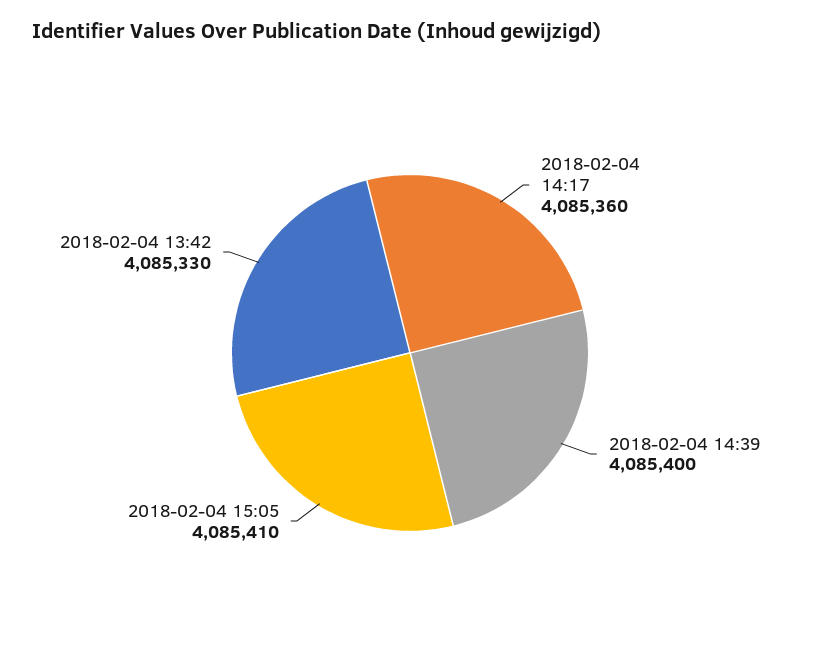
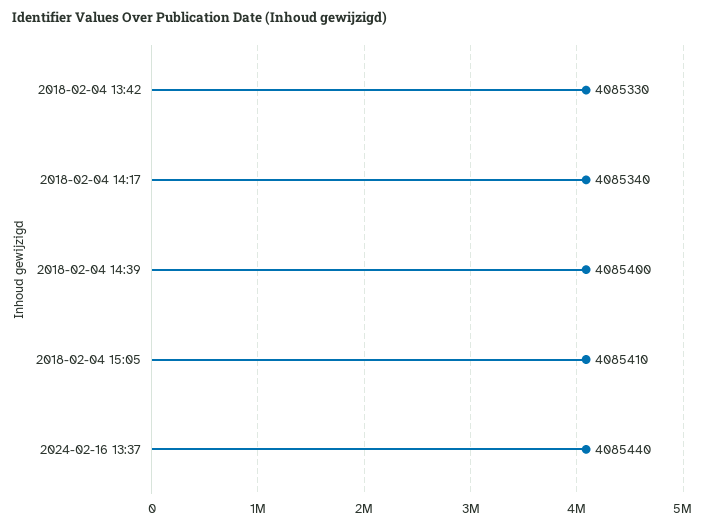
2018-02-04 14:17: 4085360 -> 4085340
2024-02-16 13:37: none -> 4085440

